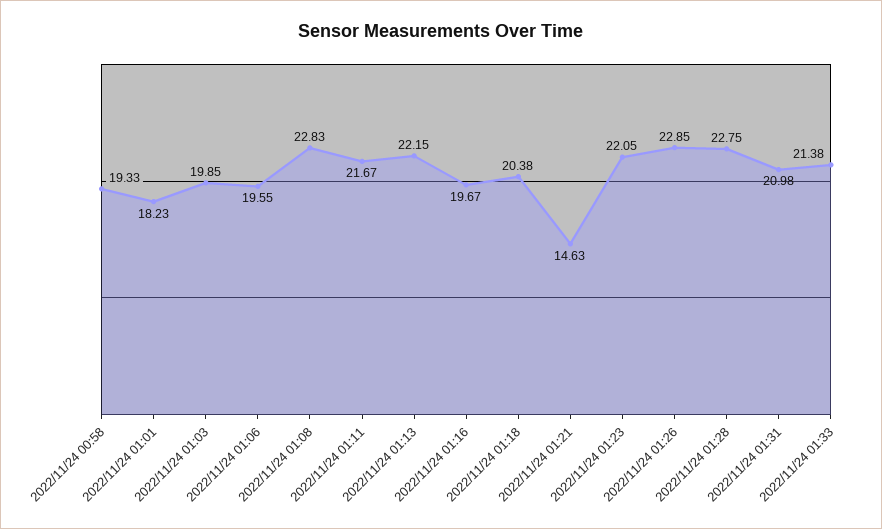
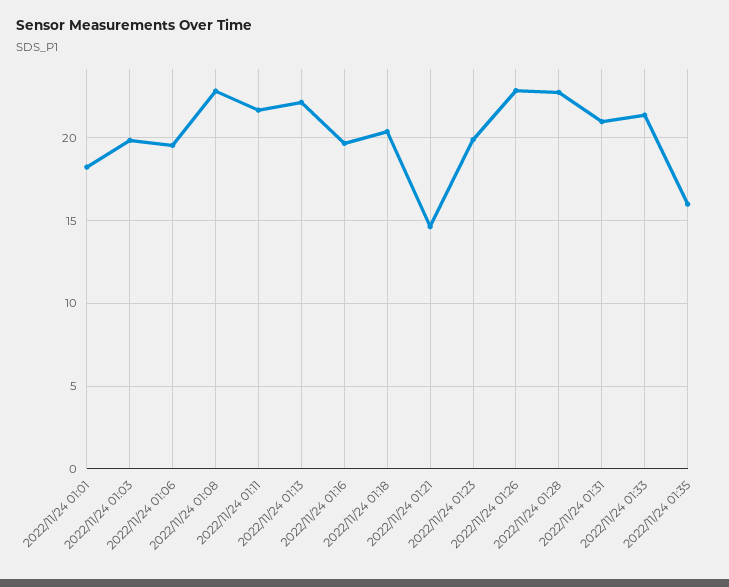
2022/11/24 00:58: 19.33 -> none
2022/11/24 01:23: 22.05 -> 20
2022/11/24 01:35: none -> 16

